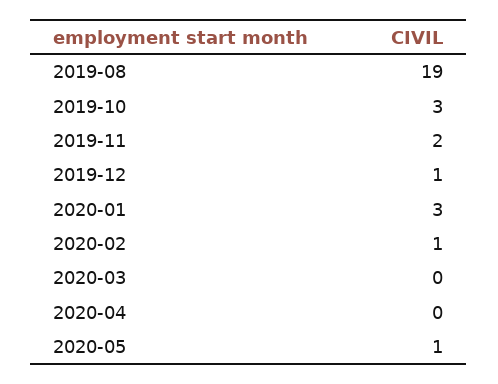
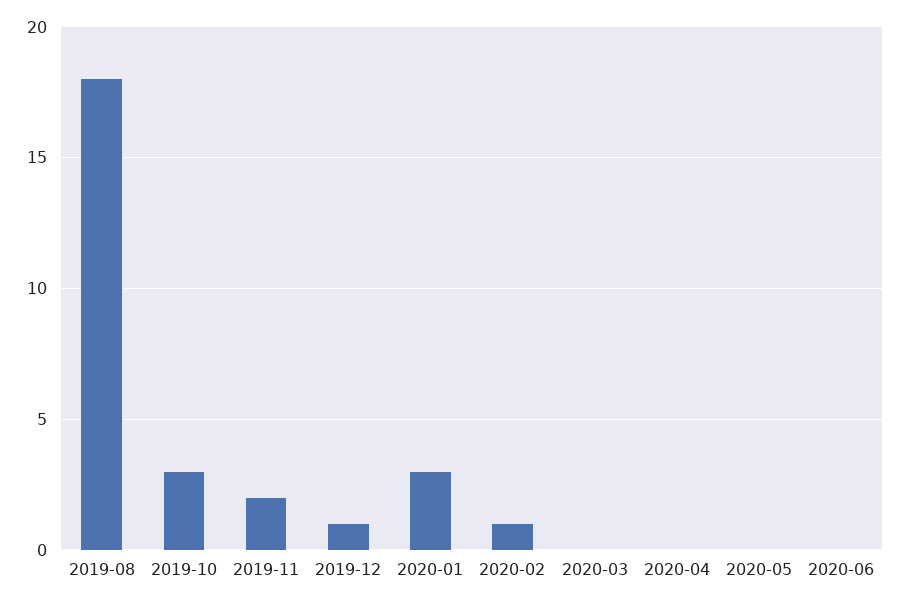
2019-08: 19 -> 18
2020-05: 1 -> 0
2020-06: none -> 0

